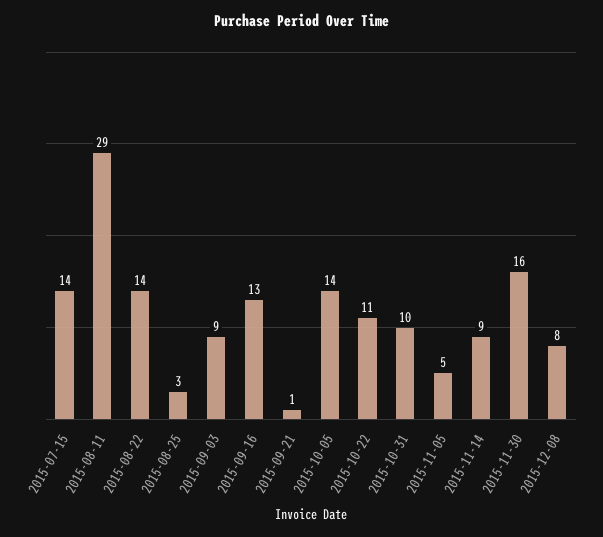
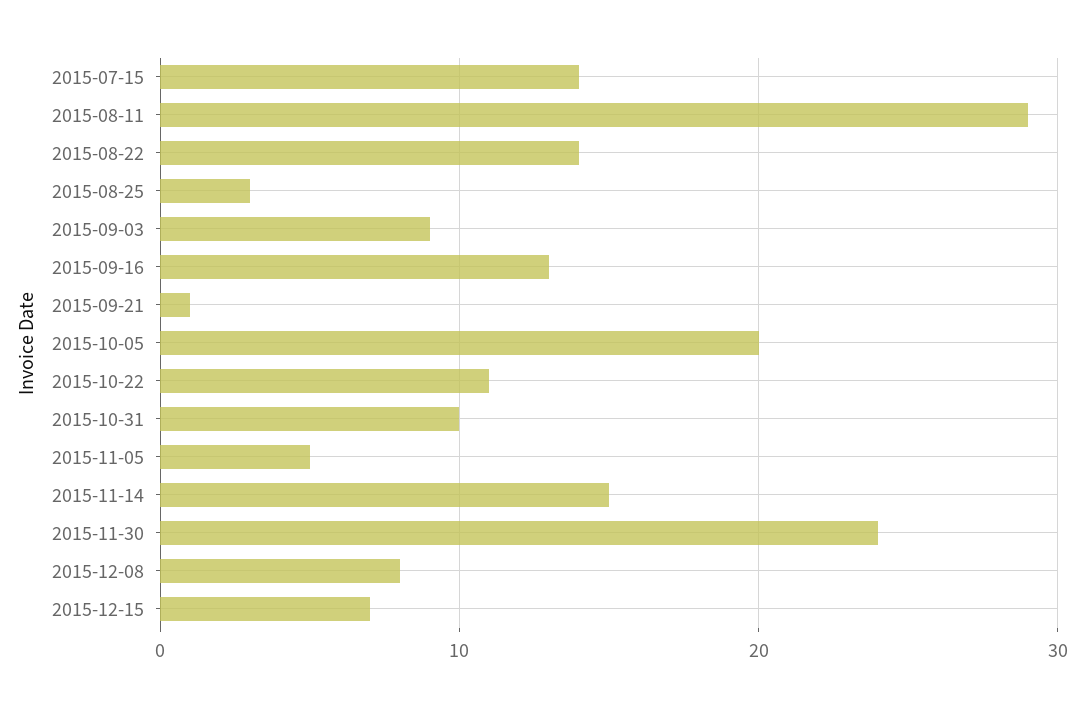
2015-10-05: 14 -> 20
2015-11-14: 9 -> 15
2015-11-30: 16 -> 24
2015-12-15: none -> 7

